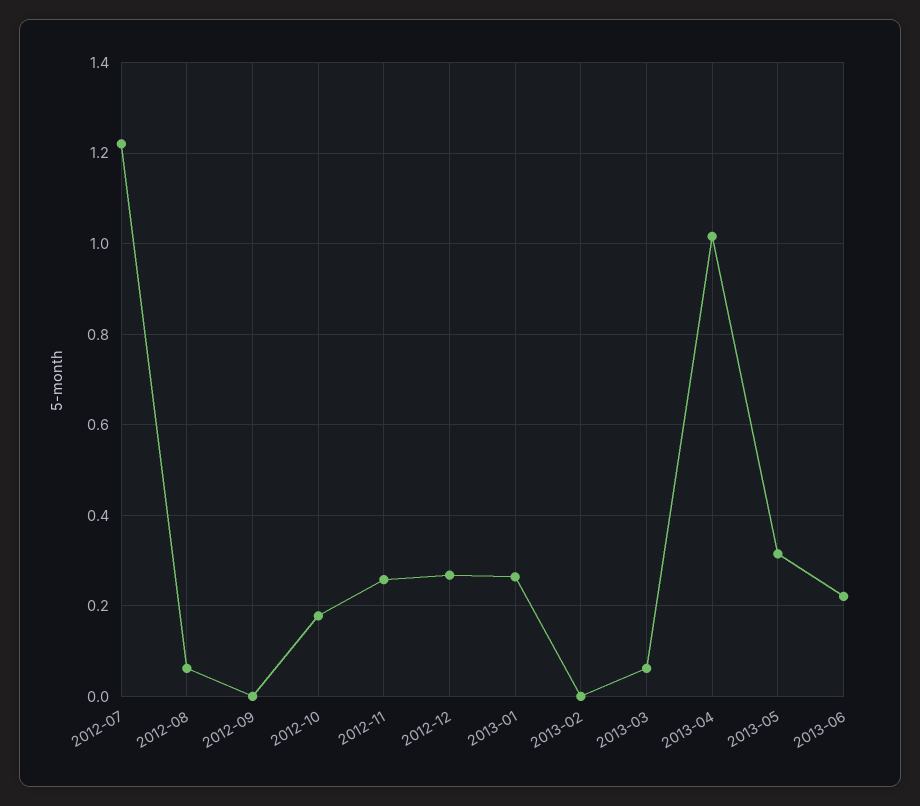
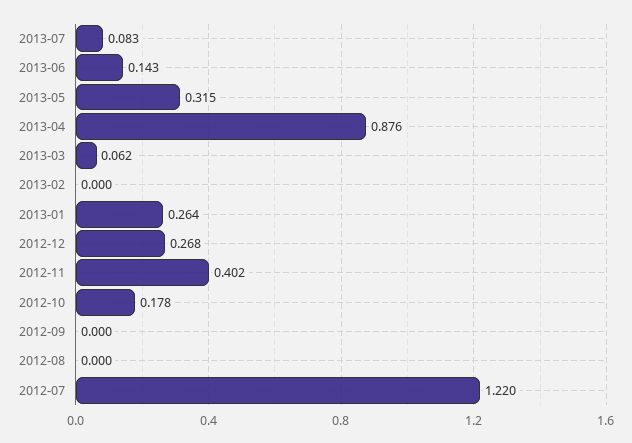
2012-08: 0.06 -> 0
2012-11: 0.26 -> 0.402
2013-04: 1.02 -> 0.876
2013-06: 0.22 -> 0.143
2013-07: none -> 0.083

